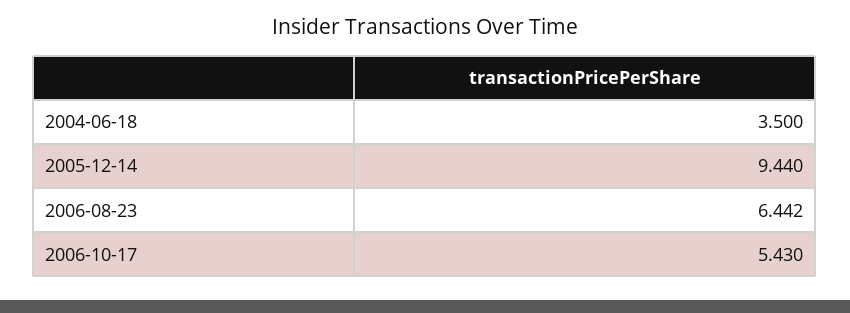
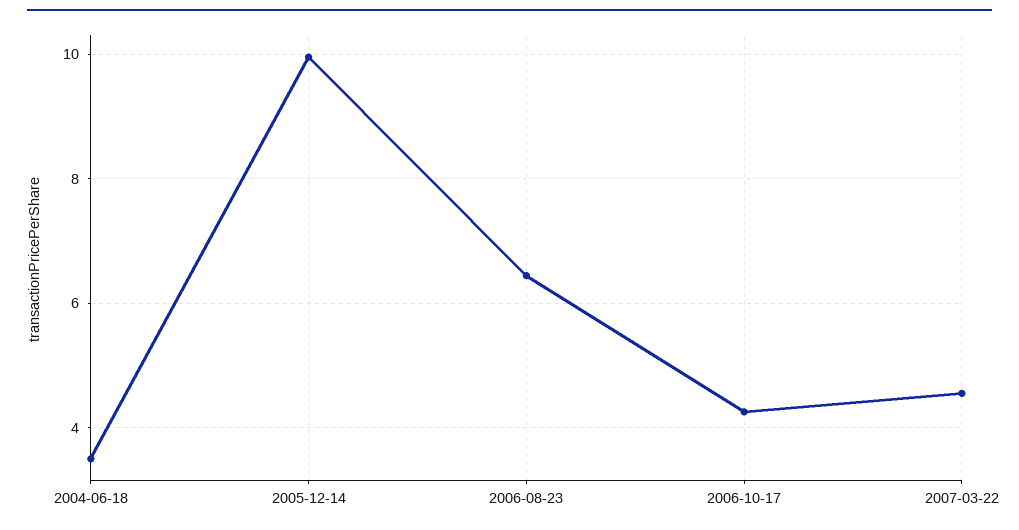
2005-12-14: 9.44 -> 10
2006-10-17: 5.43 -> 4.2
2007-03-22: none -> 4.6

